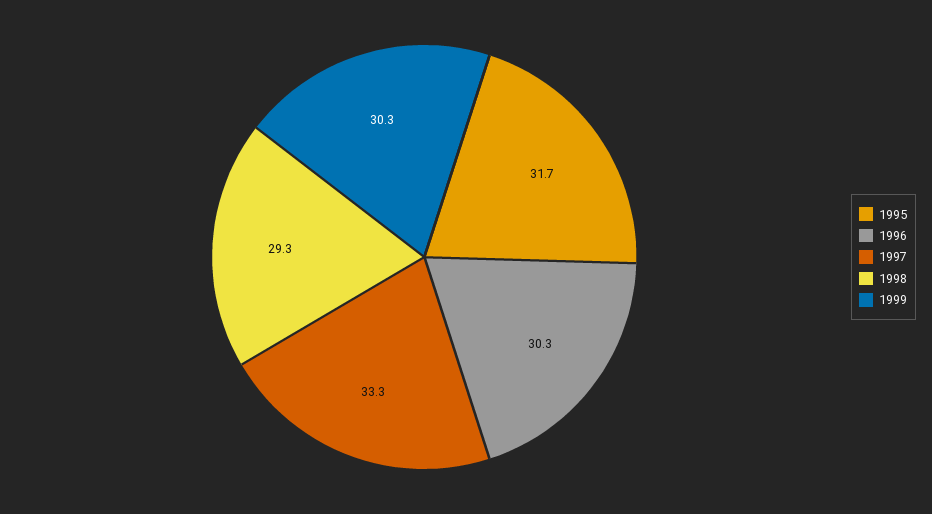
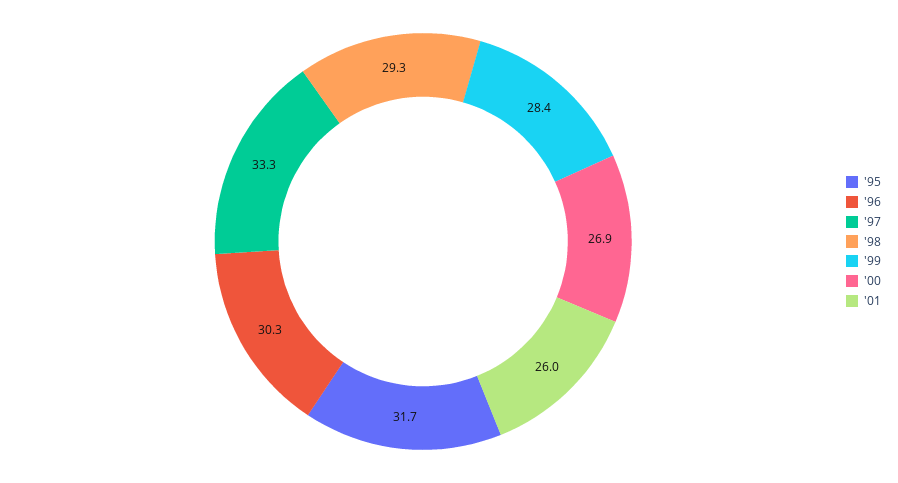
1999: 30.3 -> 28.4
'00: none -> 26.9
'01: none -> 26

